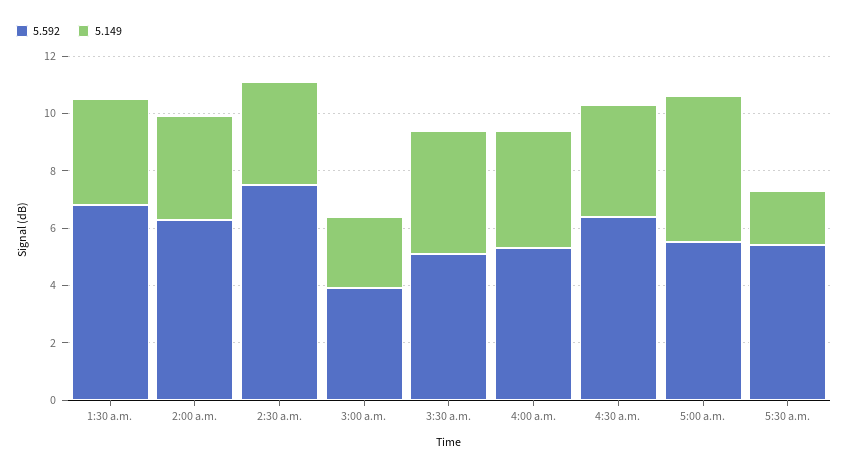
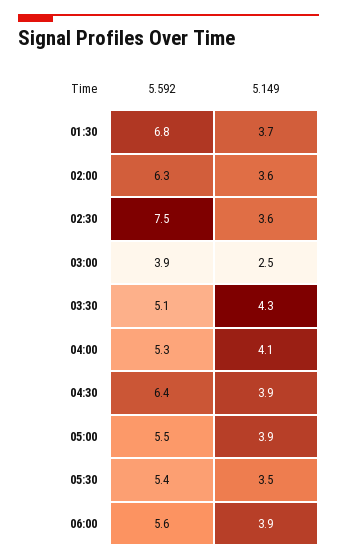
5.149, 5:00 a.m.: 5 -> 3.9
5.149, 5:30 a.m.: 2 -> 3.5
5.592, 06:00: none -> 5.6
5.149, 06:00: none -> 3.9

